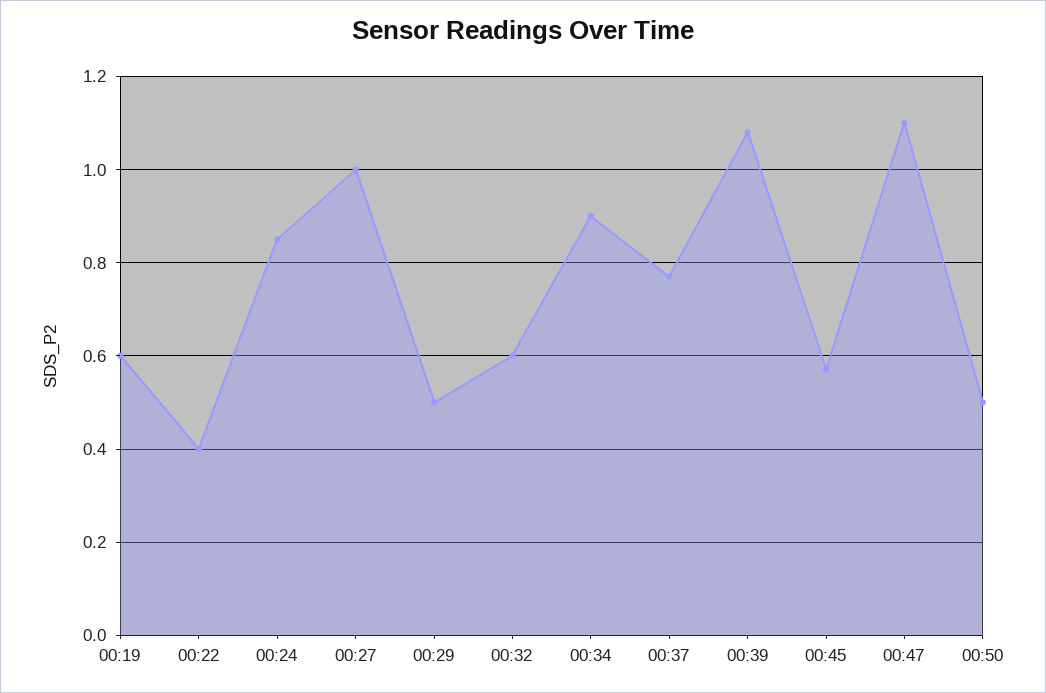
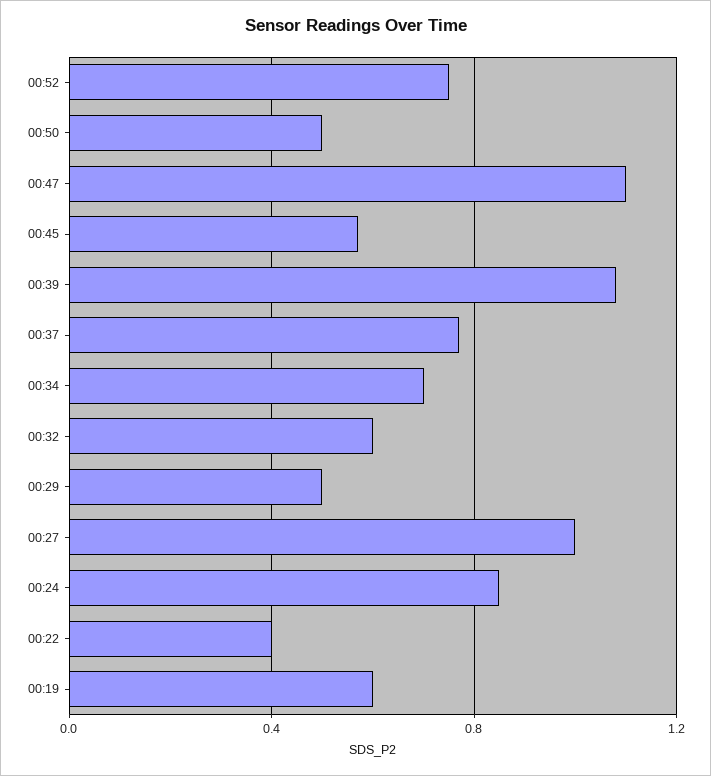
00:34: 0.9 -> 0.7
00:52: none -> 0.75

